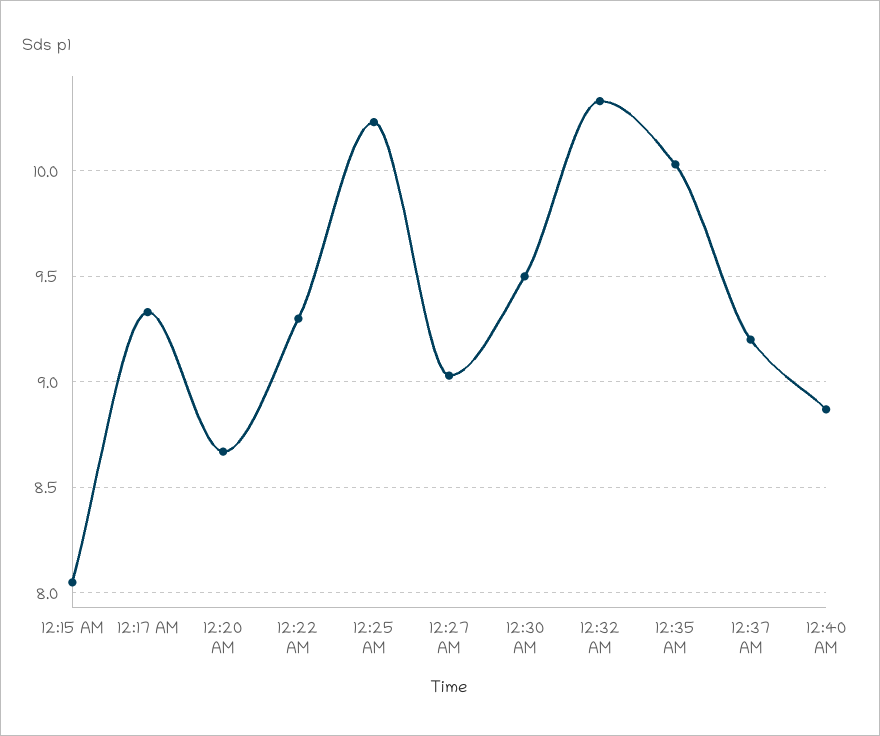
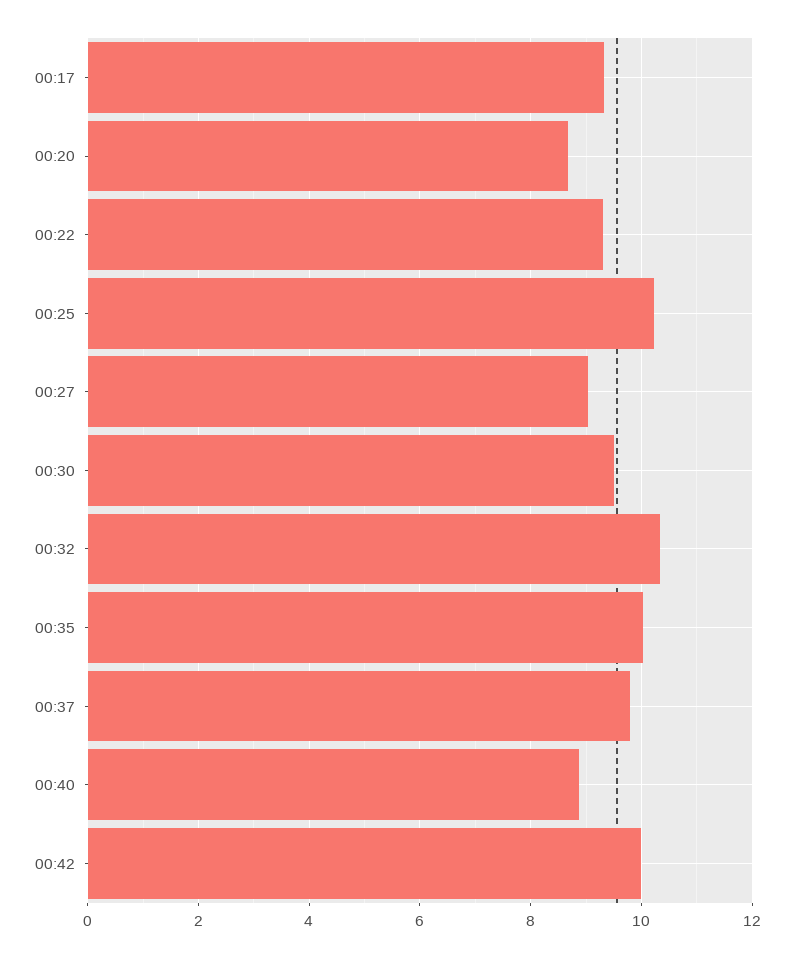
12:15 AM: 8.05 -> none
12:37 AM: 9.2 -> 9.8
00:42: none -> 10

